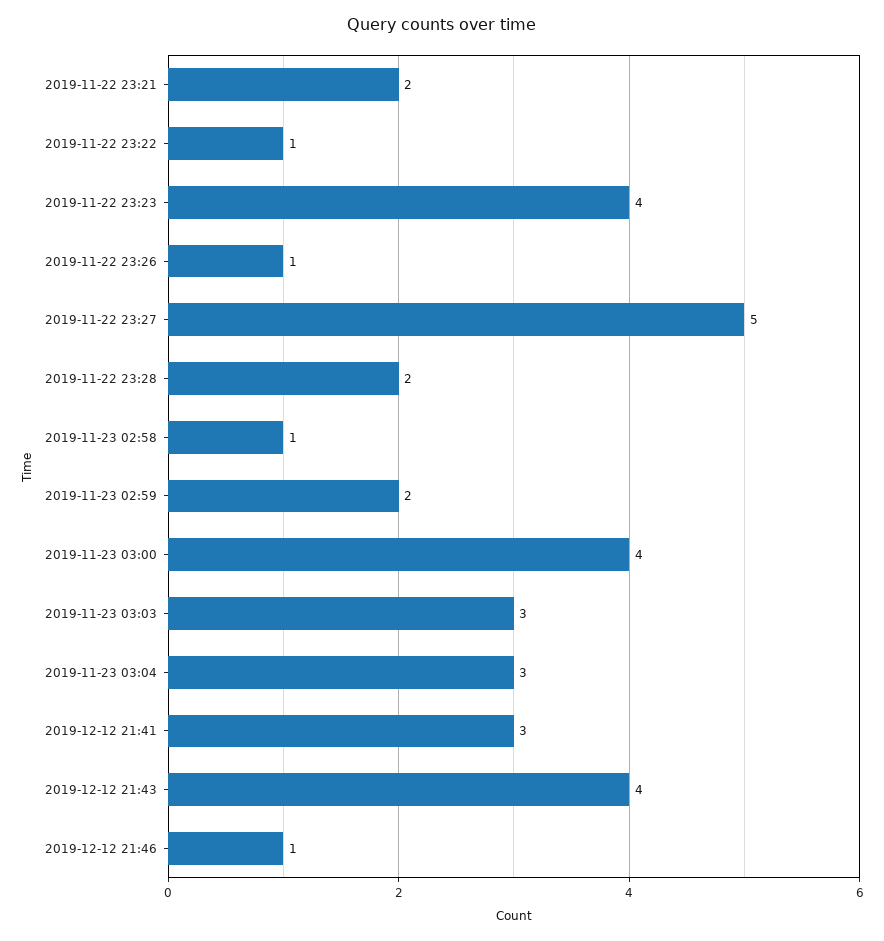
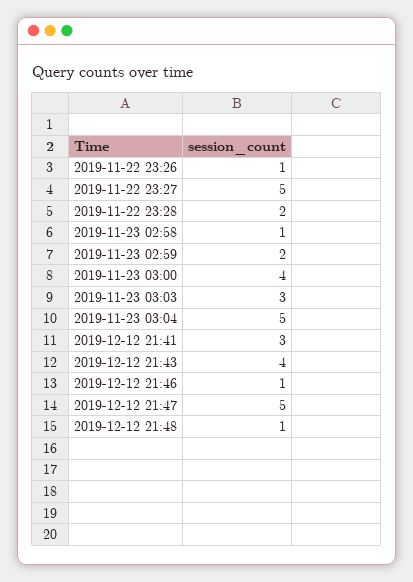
2019-11-22 23:21: 2 -> none
2019-11-22 23:22: 1 -> none
2019-11-22 23:23: 4 -> none
2019-11-23 03:04: 3 -> 5
2019-12-12 21:47: none -> 5
2019-12-12 21:48: none -> 1

